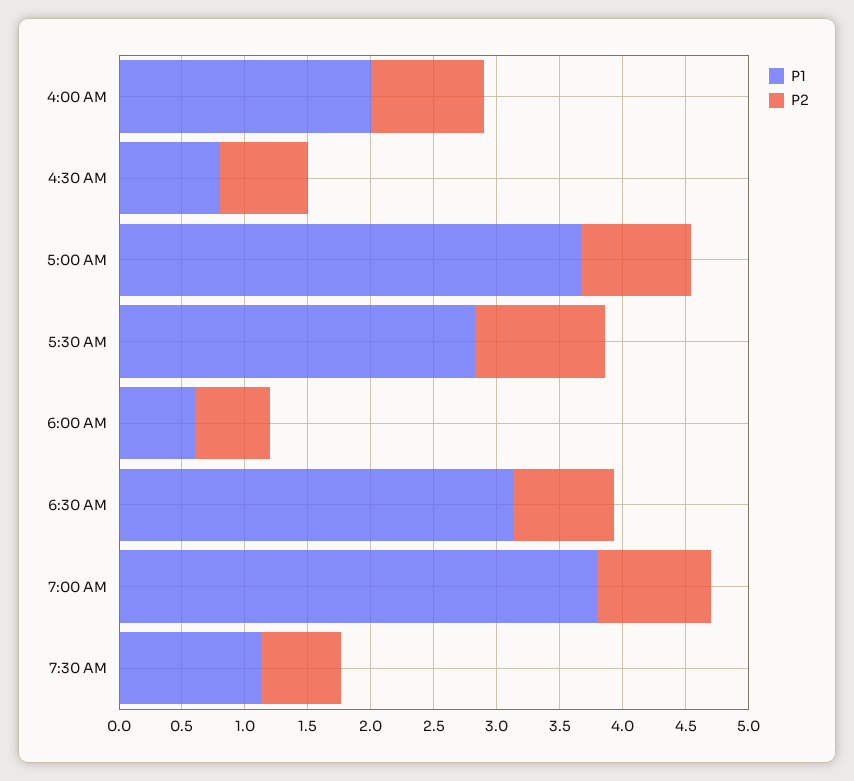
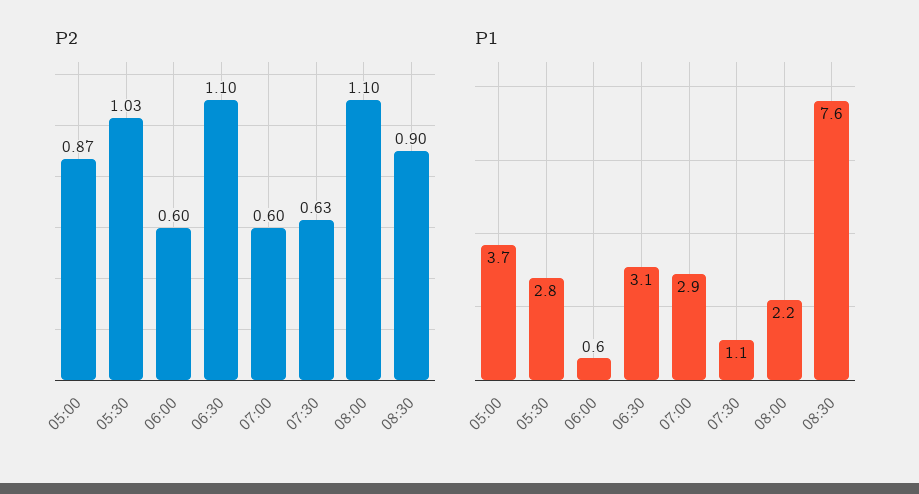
P1, 4:00 AM: 2 -> none
P2, 4:00 AM: 0.9 -> none
P1, 4:30 AM: 0.8 -> none
P2, 4:30 AM: 0.7 -> none
P2, 6:30 AM: 0.8 -> 1.1
P1, 7:00 AM: 3.8 -> 2.9
P2, 7:00 AM: 0.9 -> 0.6
P2, 08:00: none -> 1.1
P2, 08:30: none -> 0.9
P1, 08:00: none -> 2.2
P1, 08:30: none -> 7.6

